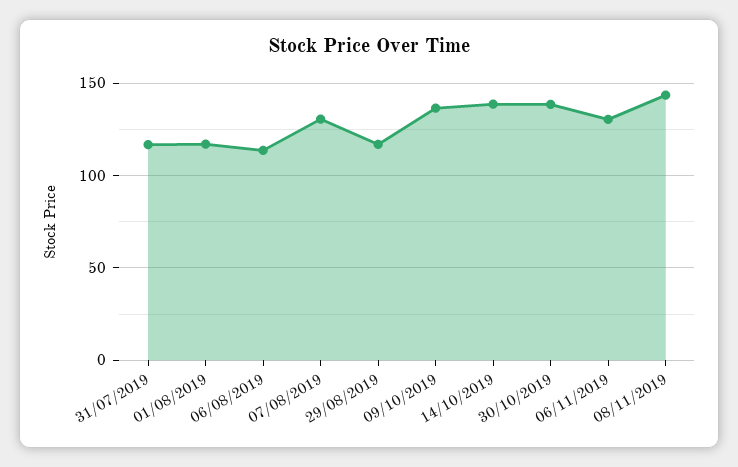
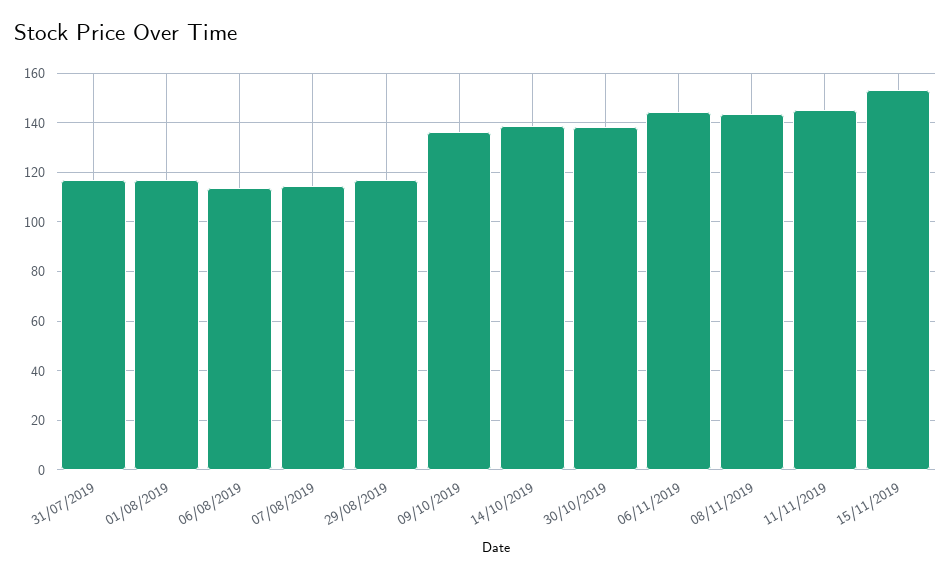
07/08/2019: 130 -> 115
06/11/2019: 130 -> 145
11/11/2019: none -> 145
15/11/2019: none -> 152.5

